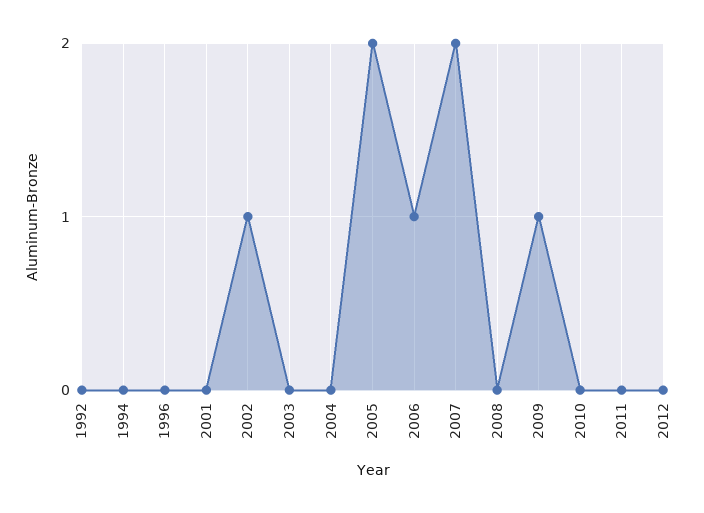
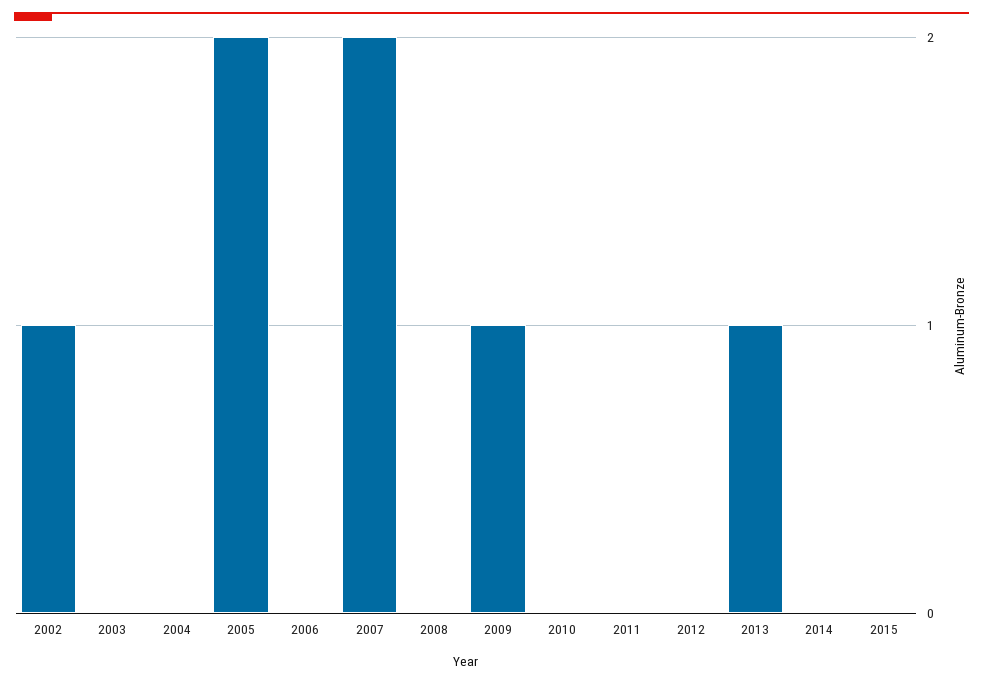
1992: 0 -> none
1994: 0 -> none
1996: 0 -> none
2001: 0 -> none
2006: 1 -> 0
2013: none -> 1
2014: none -> 0
2015: none -> 0

